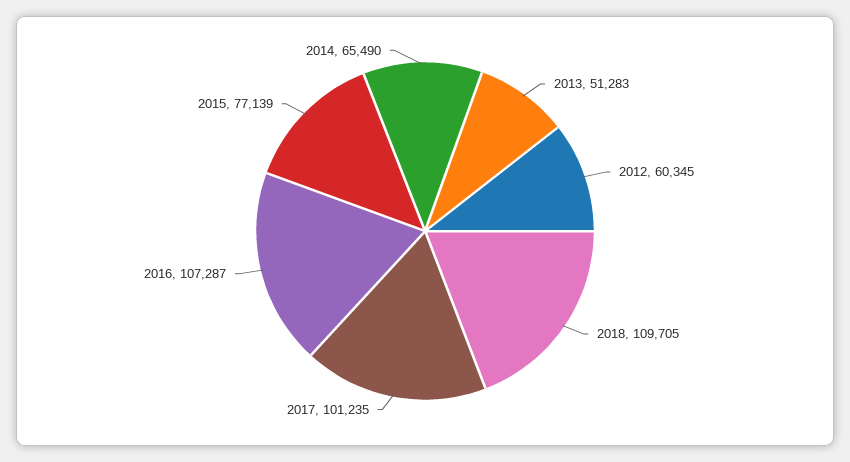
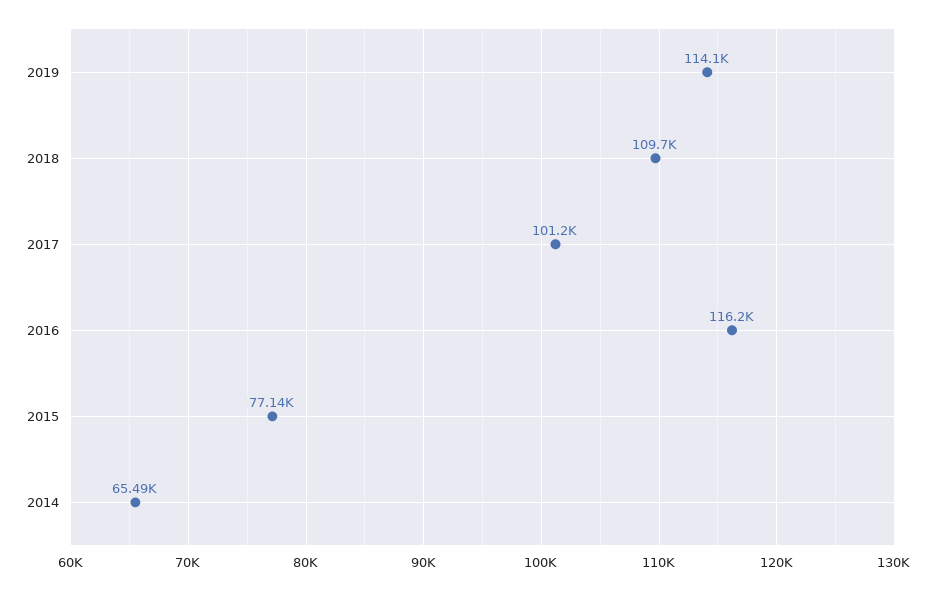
2013: 51283 -> none
2012: 60345 -> none
2016: 107287 -> 116200
2019: none -> 114100

